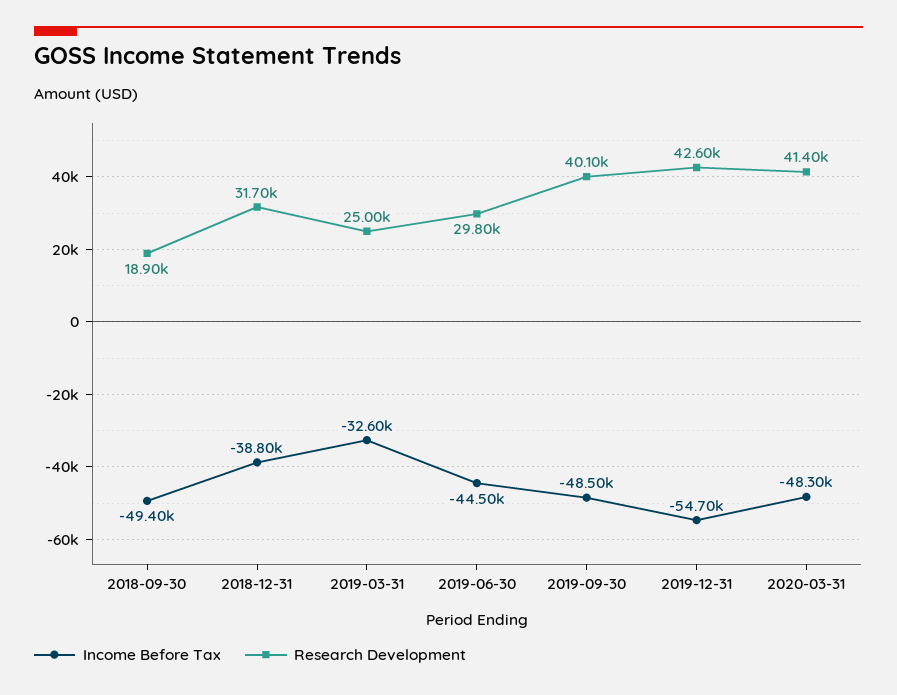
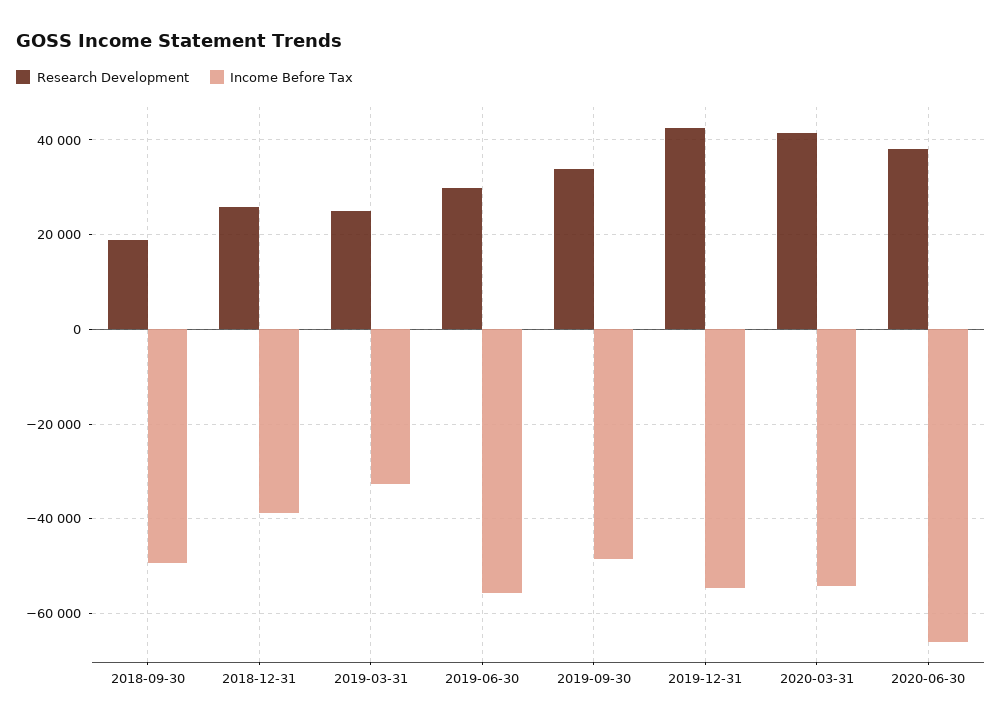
Research Development, 2018-12-31: 31700 -> 26000
Income Before Tax, 2019-06-30: -44500 -> -56000
Research Development, 2019-09-30: 40100 -> 34000
Income Before Tax, 2020-03-31: -48300 -> -54000
Research Development, 2020-06-30: none -> 38000
Income Before Tax, 2020-06-30: none -> -66000

